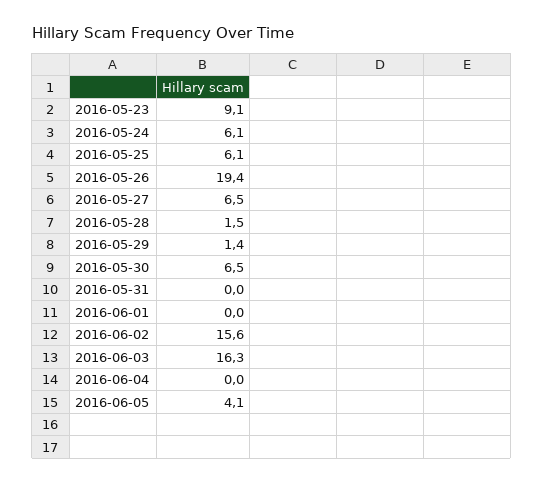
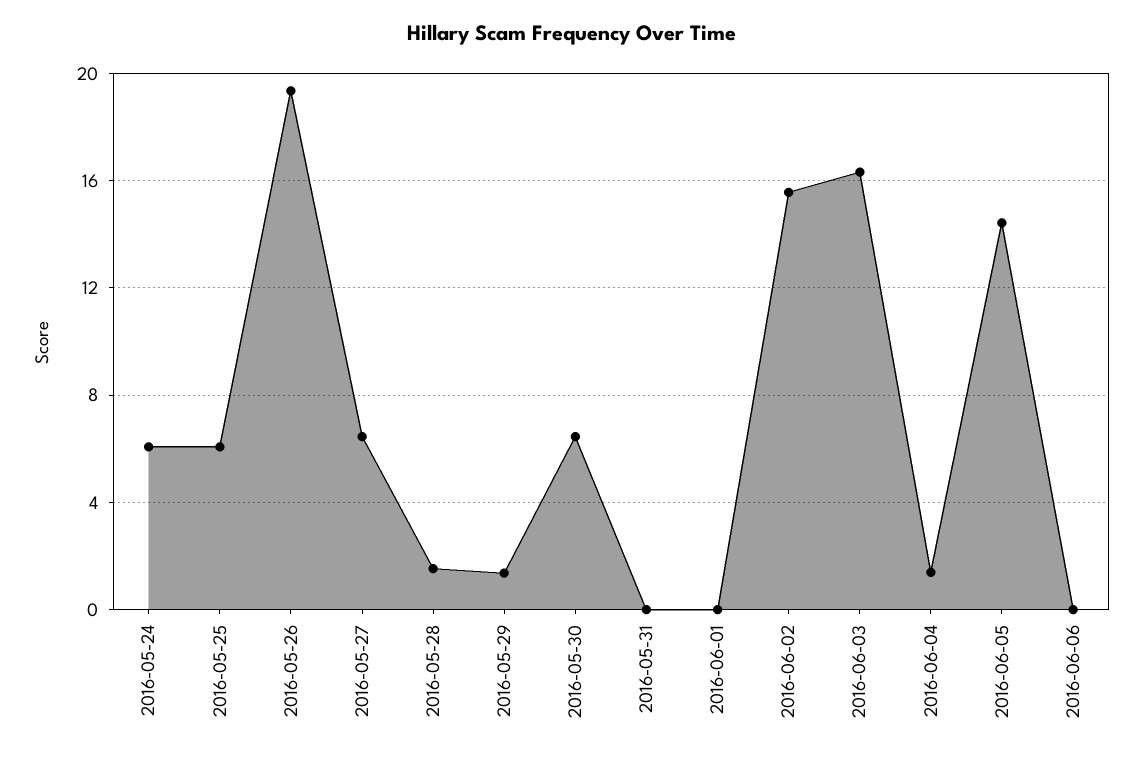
2016-05-23: 9.1 -> none
2016-06-04: 0 -> 1.5
2016-06-05: 4.1 -> 14.5
2016-06-06: none -> 0

